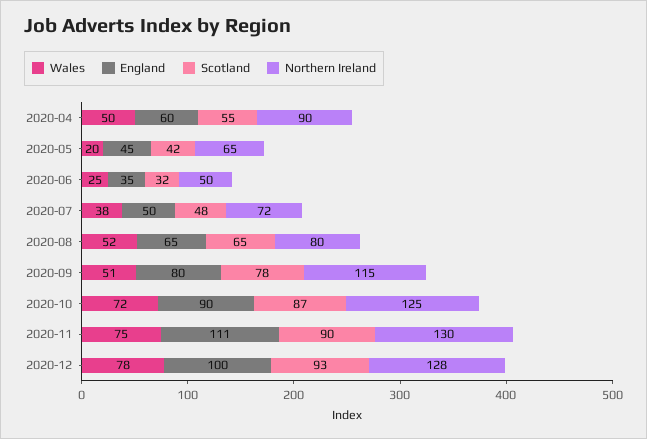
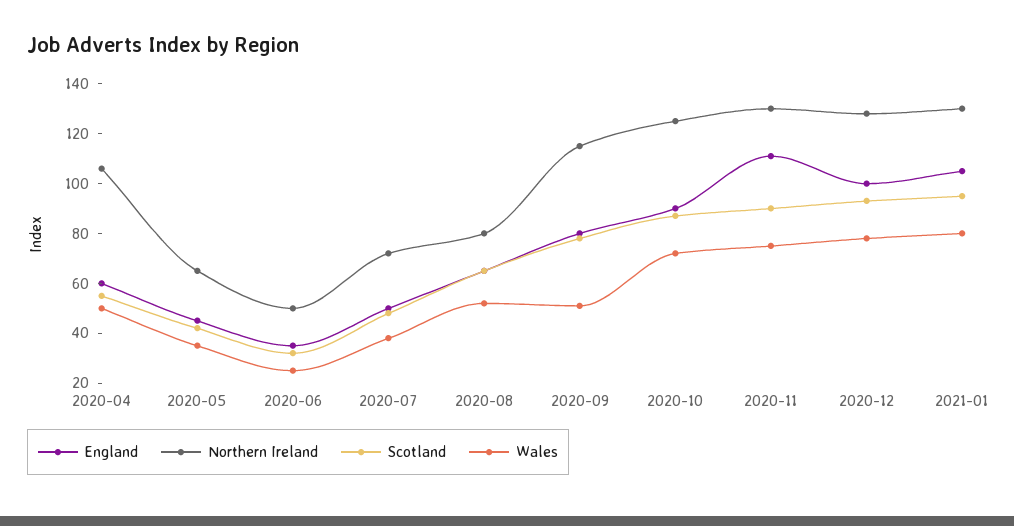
Northern Ireland, 2020-04: 90 -> 105
Wales, 2020-05: 20 -> 35
England, 2021-01: none -> 105
Northern Ireland, 2021-01: none -> 130
Scotland, 2021-01: none -> 95
Wales, 2021-01: none -> 80

